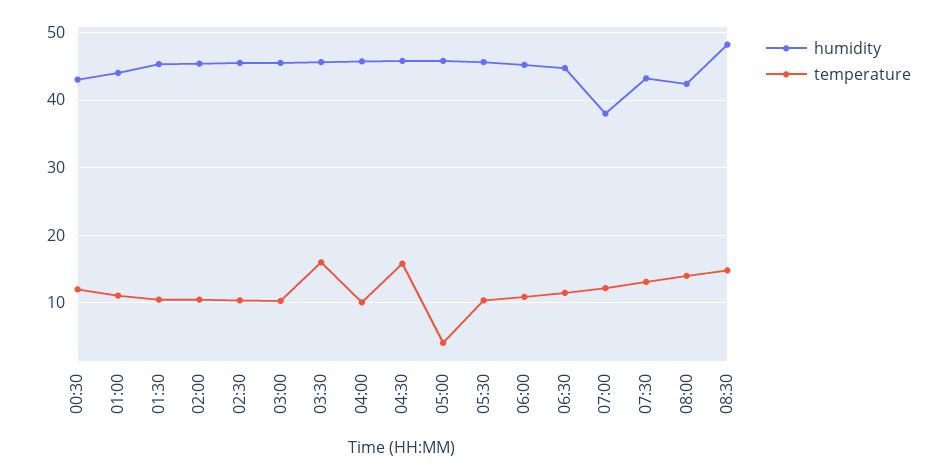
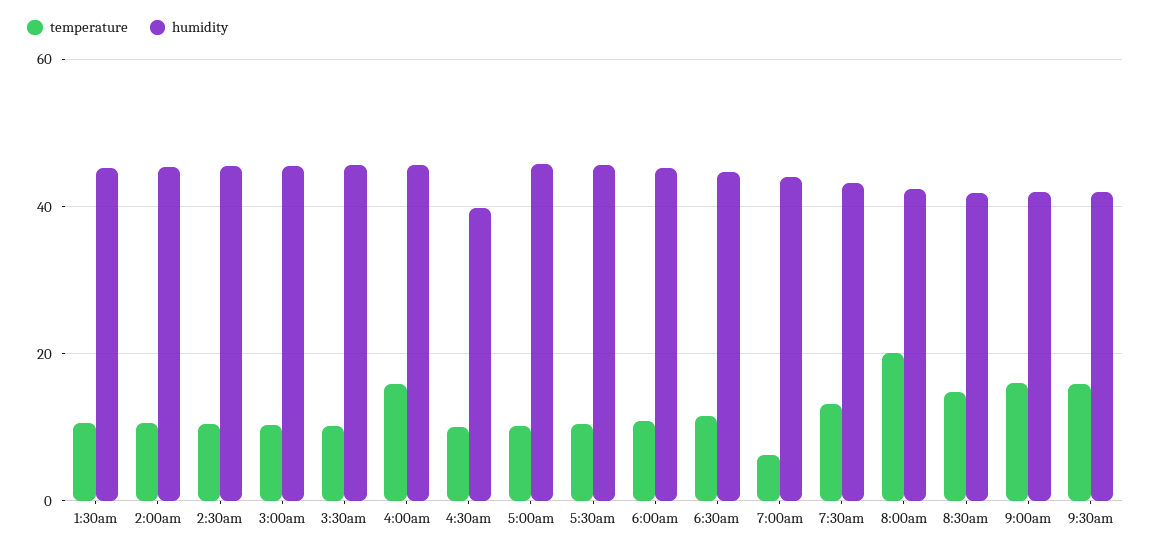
humidity, 00:30: 43 -> none
temperature, 00:30: 12 -> none
humidity, 01:00: 44 -> none
temperature, 01:00: 11 -> none
temperature, 03:30: 16 -> 10
temperature, 04:00: 10 -> 16
humidity, 04:30: 46 -> 40
temperature, 04:30: 16 -> 10
temperature, 05:00: 4 -> 10
humidity, 07:00: 38 -> 44
temperature, 07:00: 12 -> 6
temperature, 08:00: 14 -> 20
humidity, 08:30: 48 -> 42
temperature, 9:00am: none -> 16
humidity, 9:00am: none -> 42
temperature, 9:30am: none -> 16
humidity, 9:30am: none -> 42

